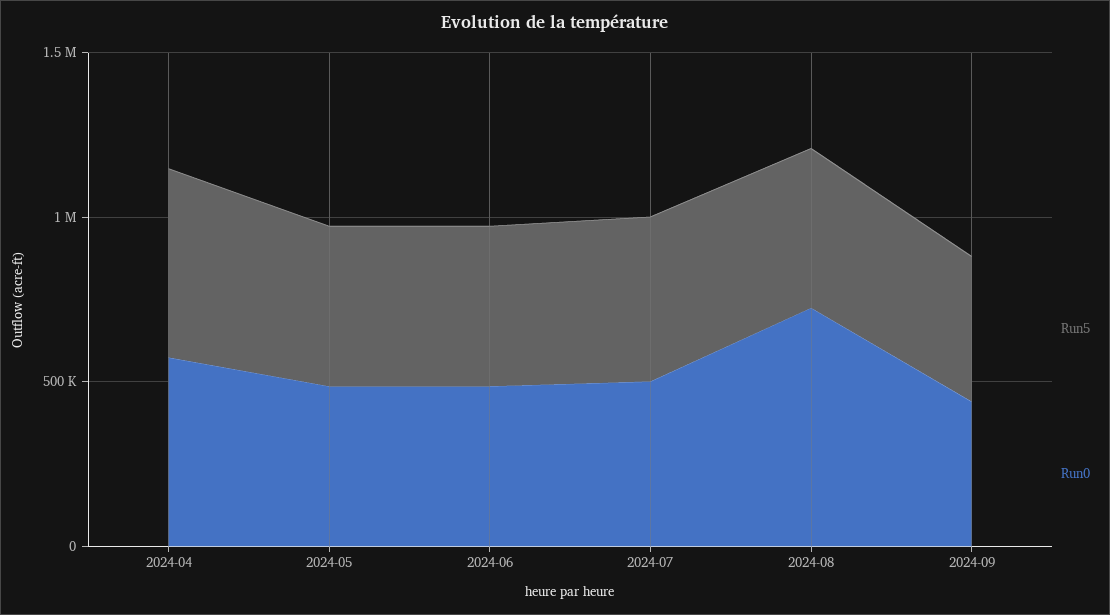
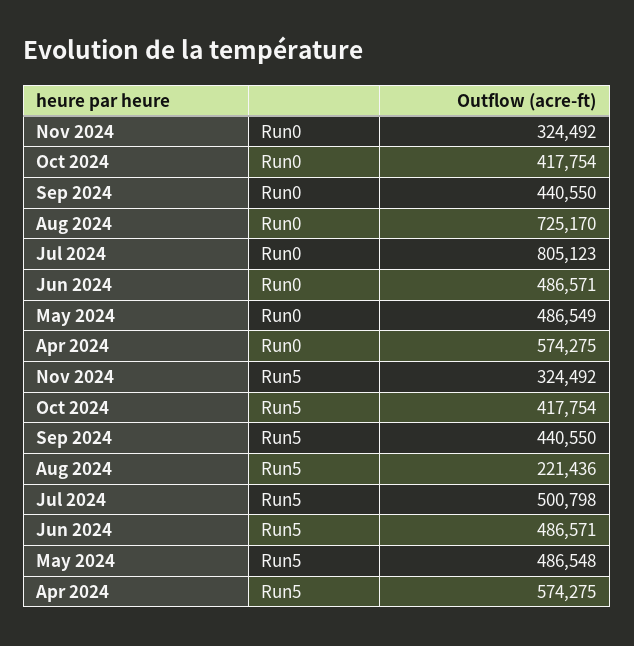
Run0, 2024-07: 500000 -> 805123
Run5, 2024-08: 500000 -> 221436
Run0, Nov 2024: none -> 324492
Run0, Oct 2024: none -> 417754
Run5, Nov 2024: none -> 324492
Run5, Oct 2024: none -> 417754

